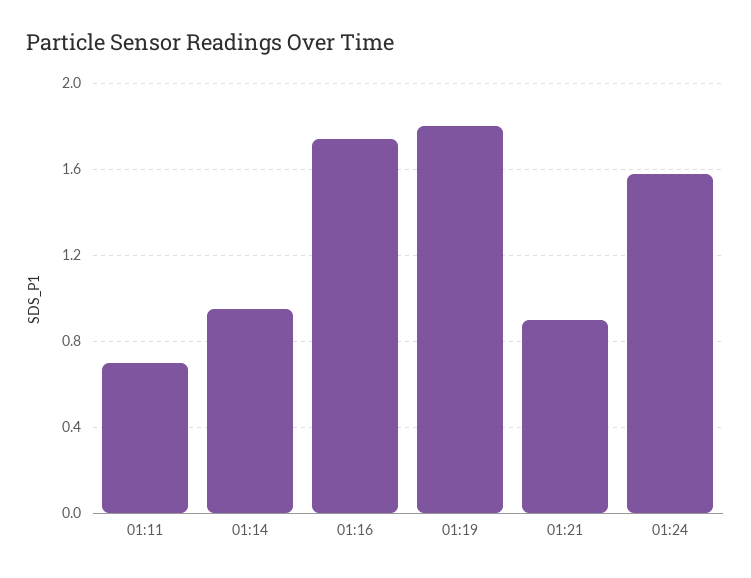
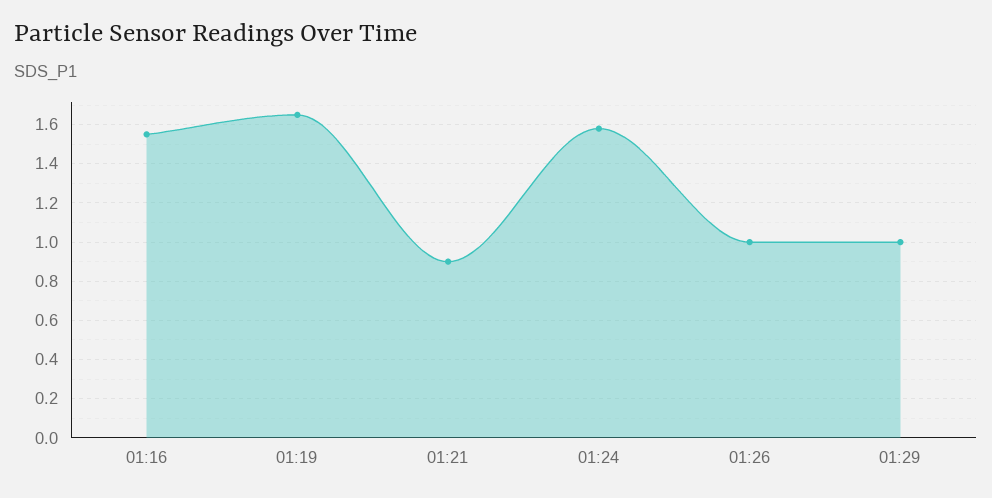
01:11: 0.7 -> none
01:14: 0.95 -> none
01:16: 1.75 -> 1.55
01:19: 1.8 -> 1.65
01:26: none -> 1
01:29: none -> 1

